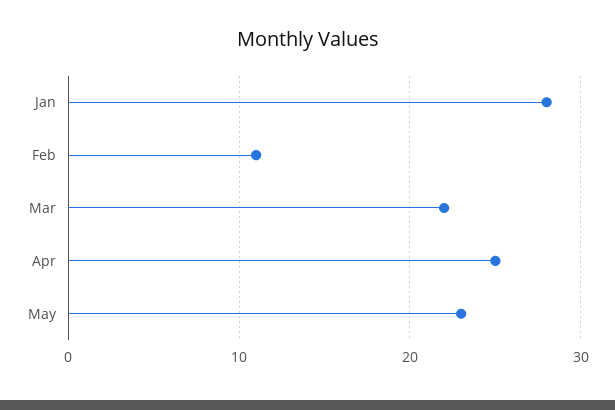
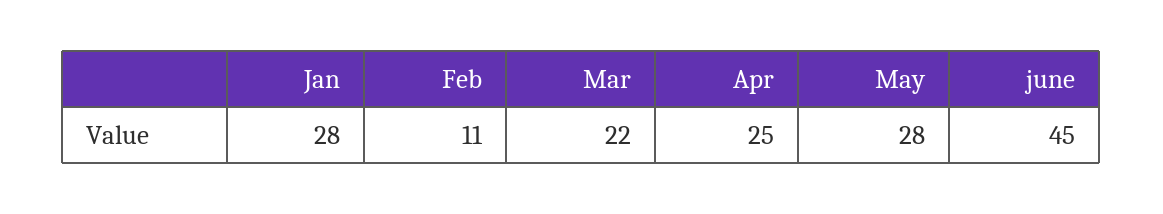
May: 23 -> 28
june: none -> 45

